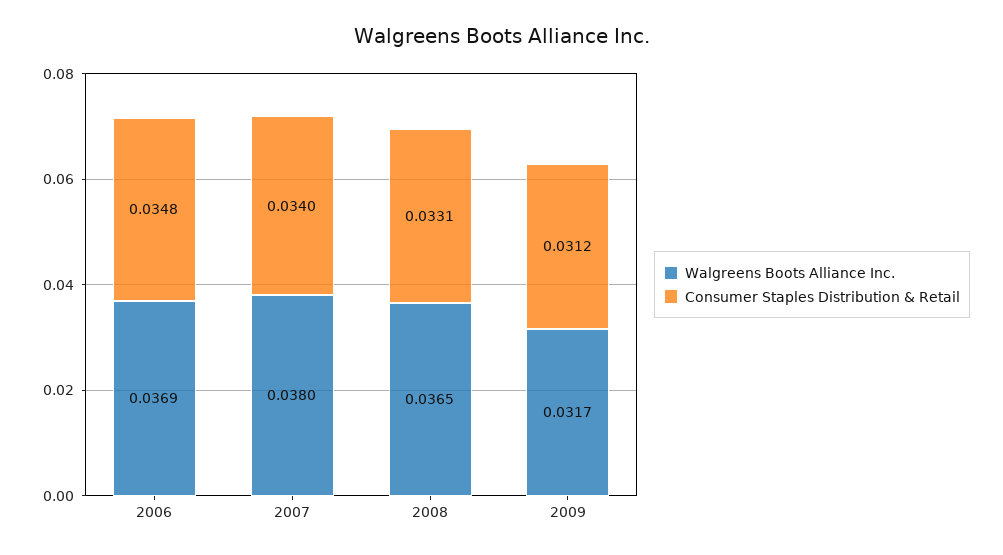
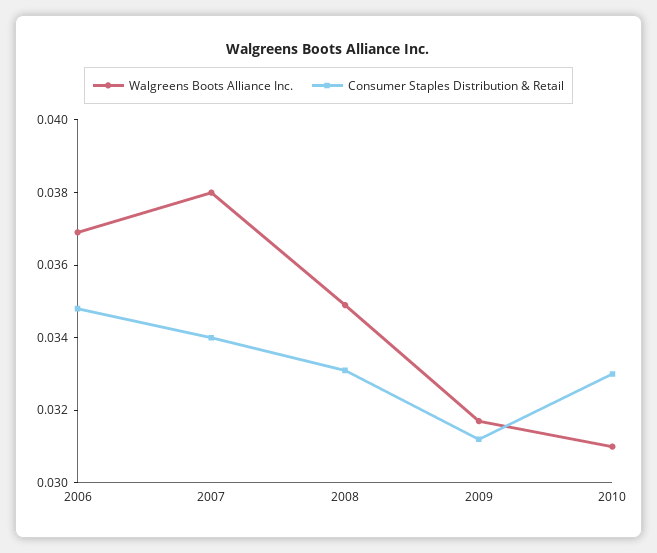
Walgreens Boots Alliance Inc., 2008: 0.0365 -> 0.035
Walgreens Boots Alliance Inc., 2010: none -> 0.031
Consumer Staples Distribution & Retail, 2010: none -> 0.033

